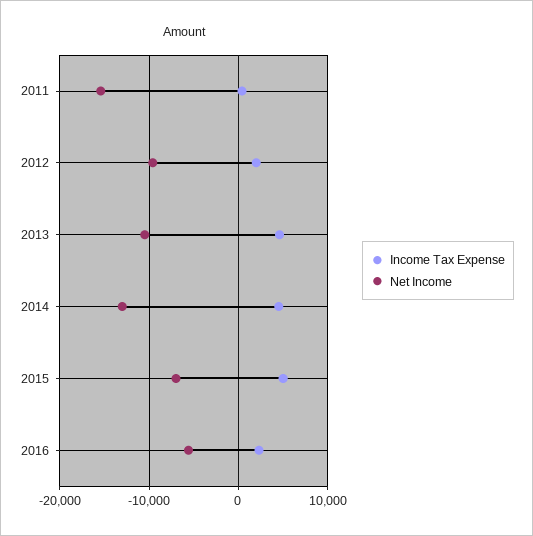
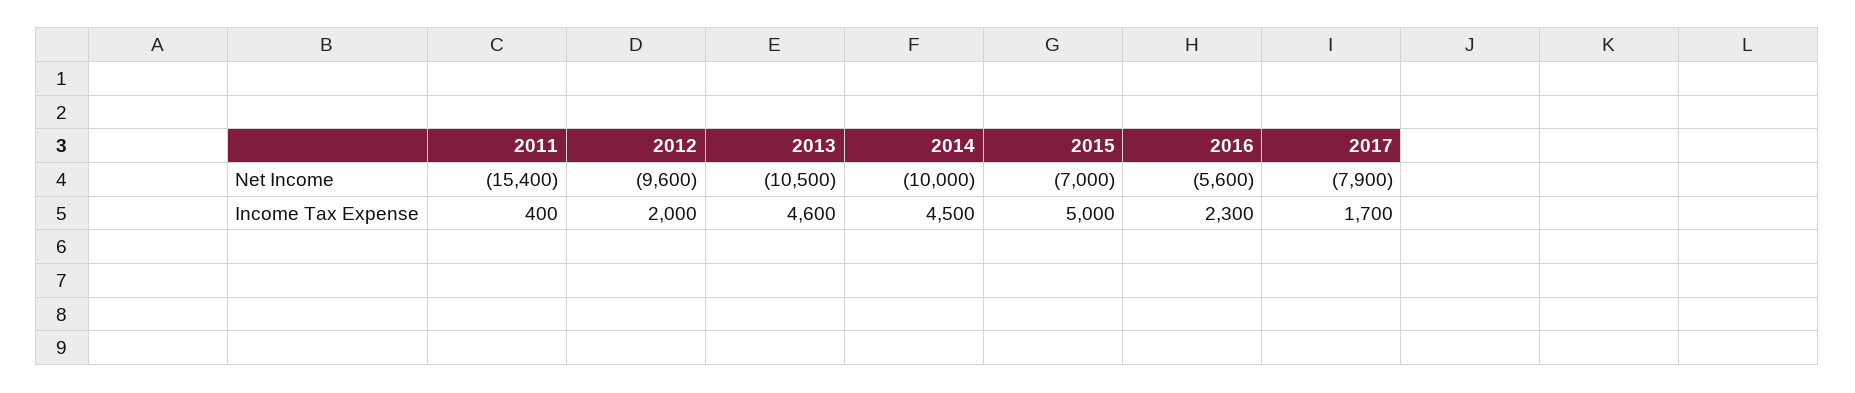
Net Income, 2014: -13000 -> -10000
Net Income, 2017: none -> -7900
Income Tax Expense, 2017: none -> 1700

